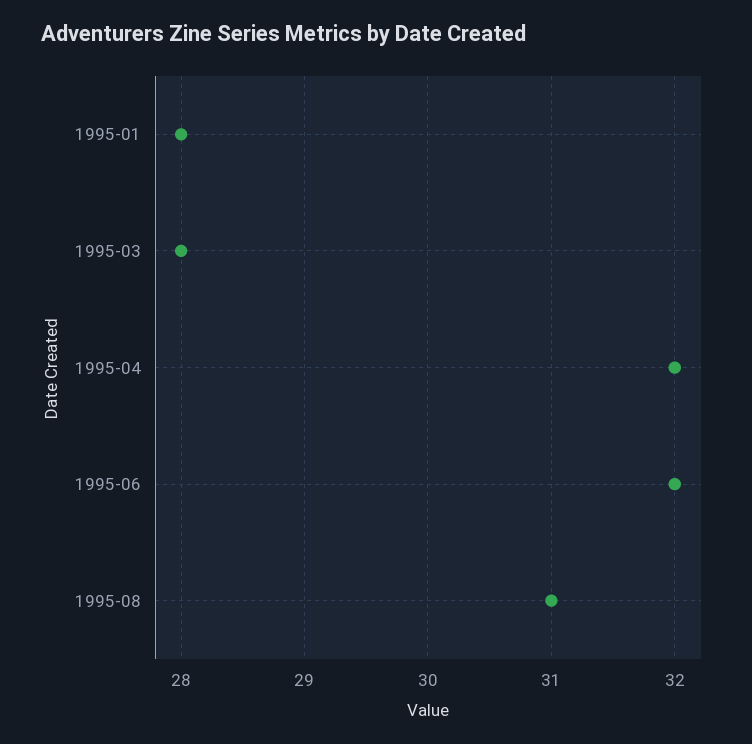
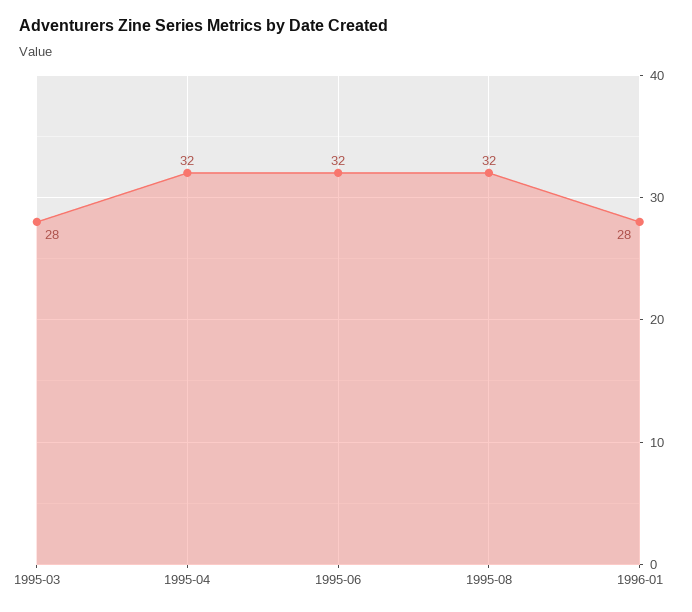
1995-01: 28 -> none
1995-08: 31 -> 32
1996-01: none -> 28

